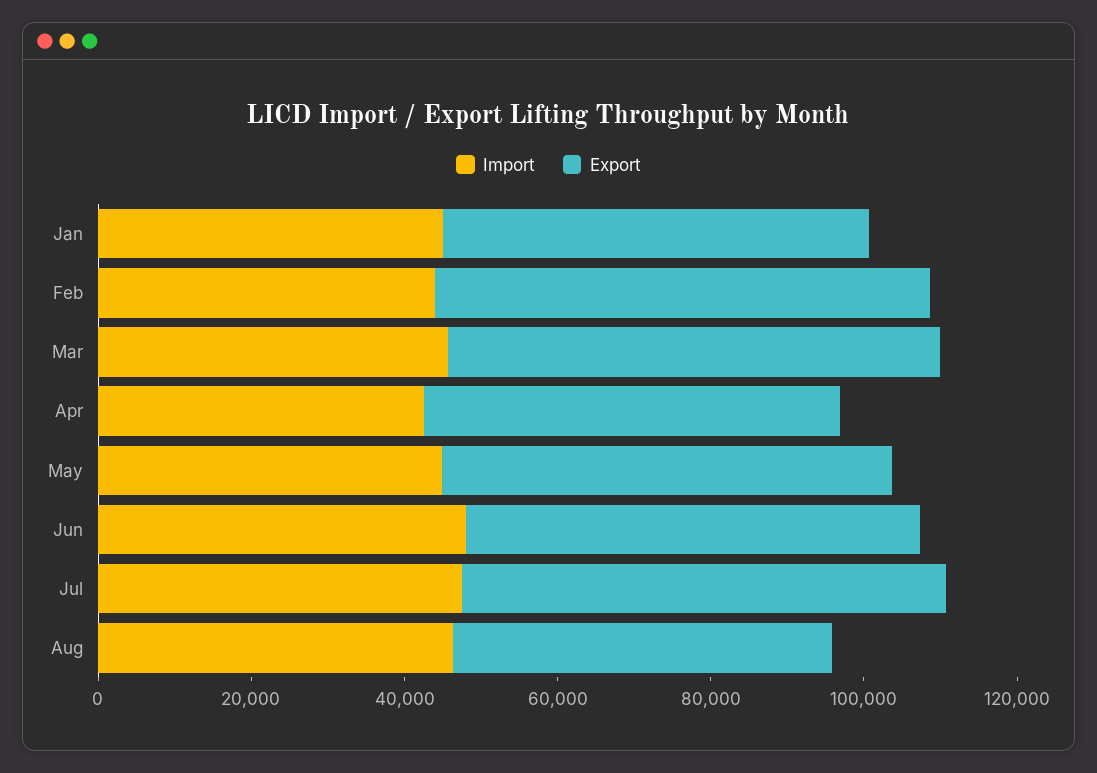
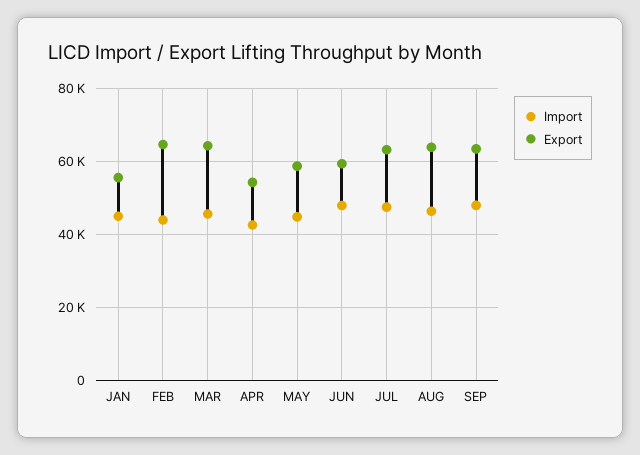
Export, Aug: 50000 -> 64000
Import, SEP: none -> 48000
Export, SEP: none -> 64000

